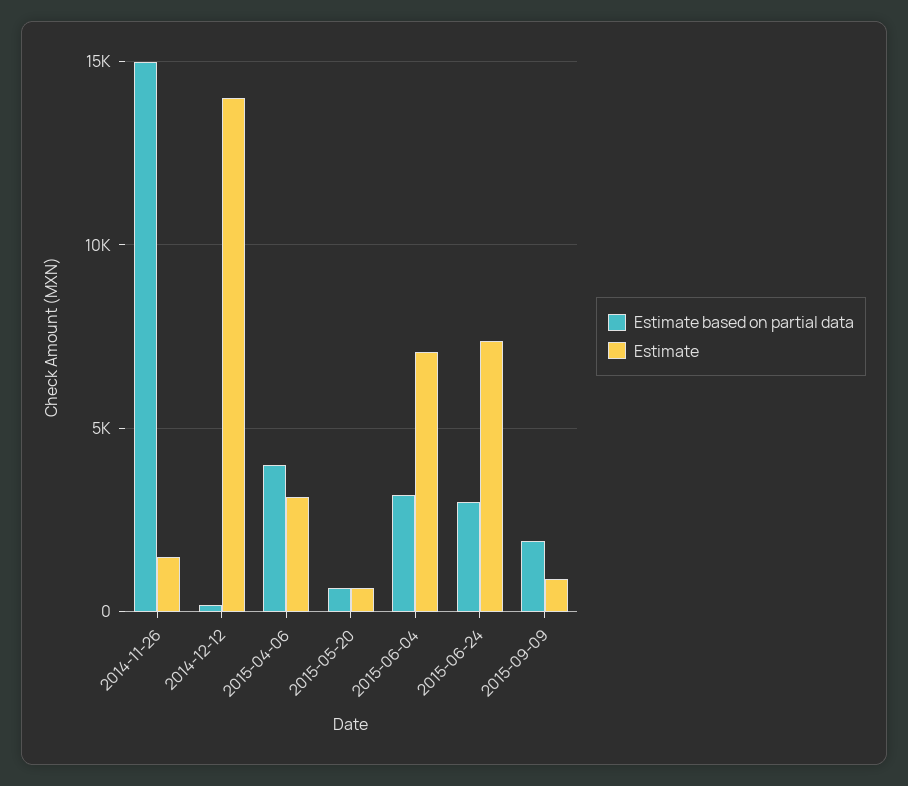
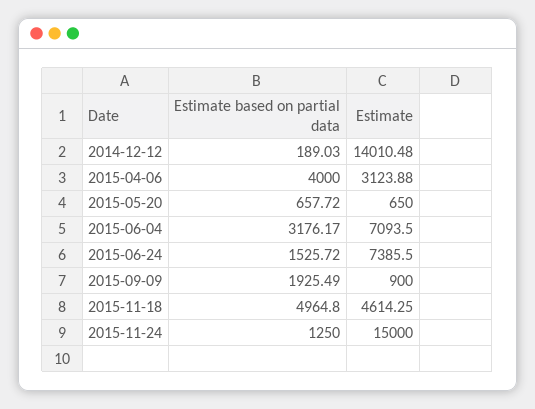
Estimate based on partial data, 2014-11-26: 15000 -> none
Estimate, 2014-11-26: 1500 -> none
Estimate based on partial data, 2015-06-24: 3000 -> 1525.72
Estimate based on partial data, 2015-11-18: none -> 4964.8
Estimate, 2015-11-18: none -> 4614.25
Estimate based on partial data, 2015-11-24: none -> 1250
Estimate, 2015-11-24: none -> 15000

